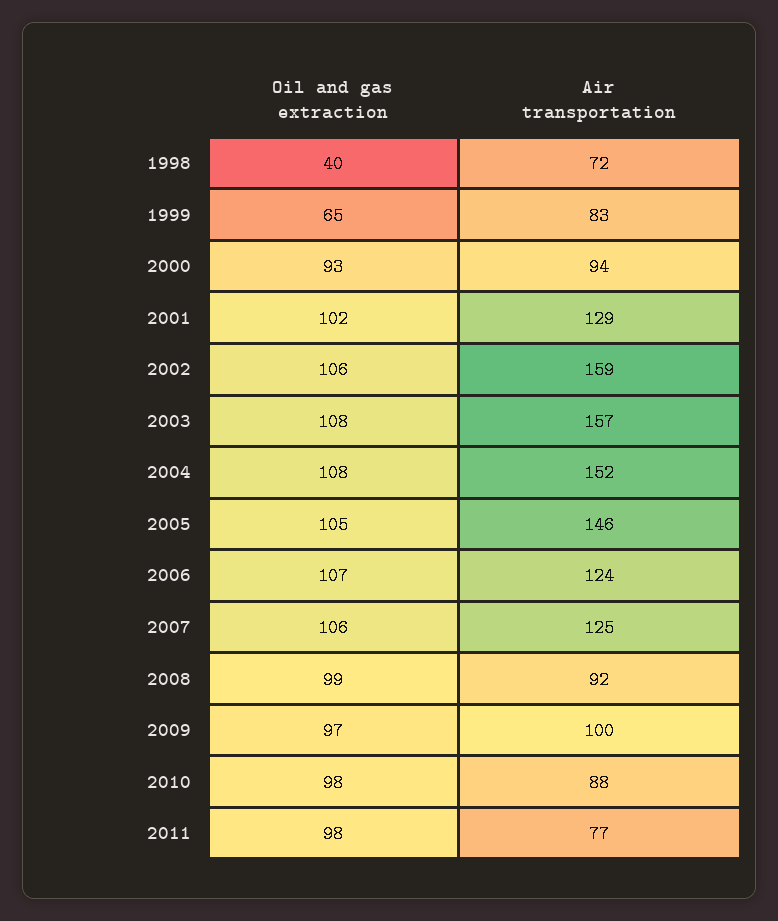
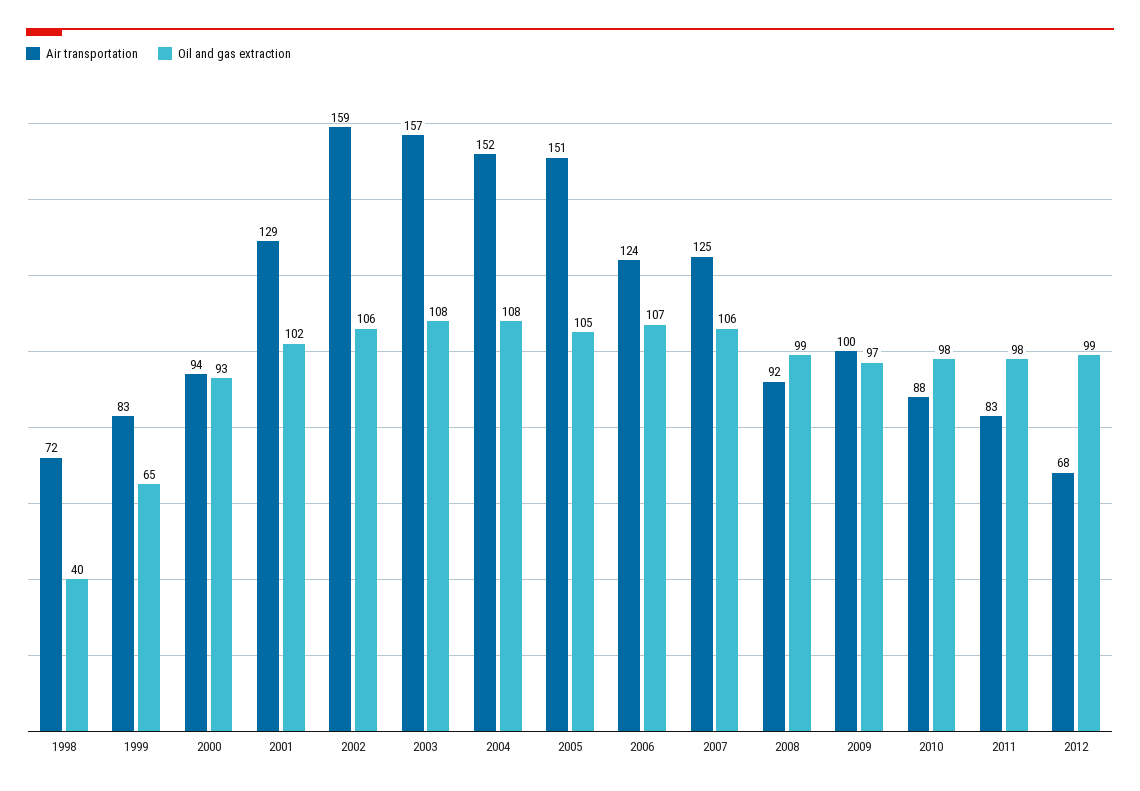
Air transportation, 2005: 146 -> 151
Air transportation, 2011: 77 -> 83
Air transportation, 2012: none -> 68
Oil and gas extraction, 2012: none -> 99

